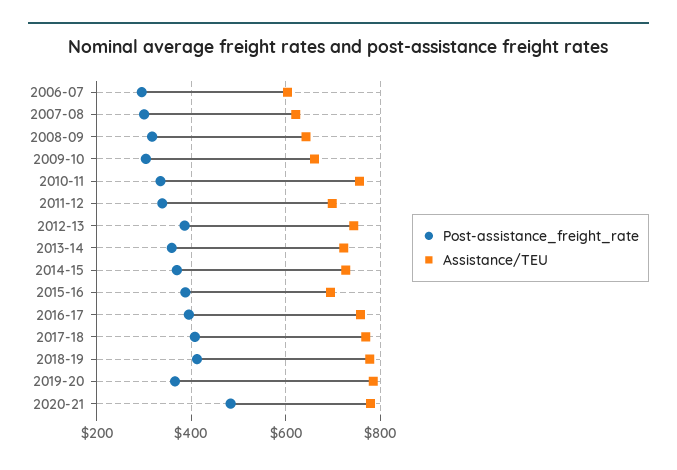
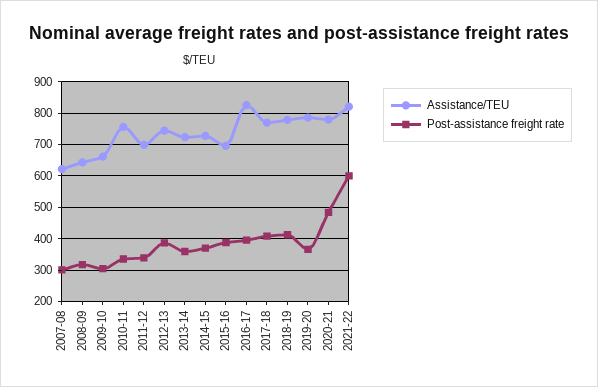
Post-assistance_freight_rate, 2006-07: 300 -> none
Assistance/TEU, 2006-07: 600 -> none
Assistance/TEU, 2016-17: 760 -> 820
Assistance/TEU, 2021-22: none -> 820
Post-assistance_freight_rate, 2021-22: none -> 600

